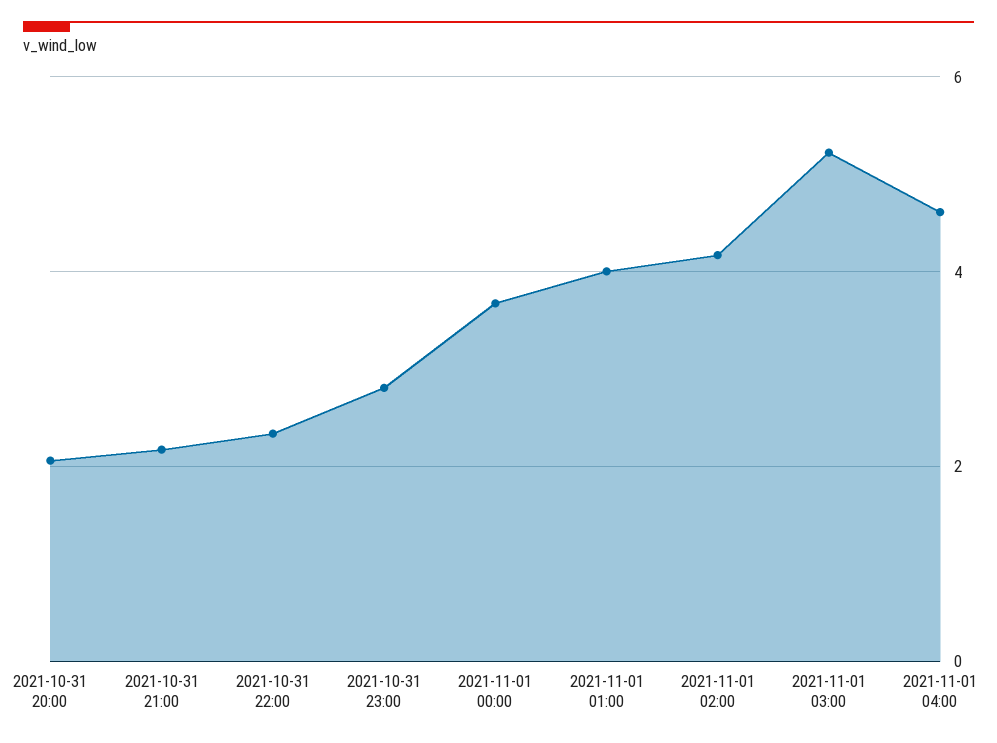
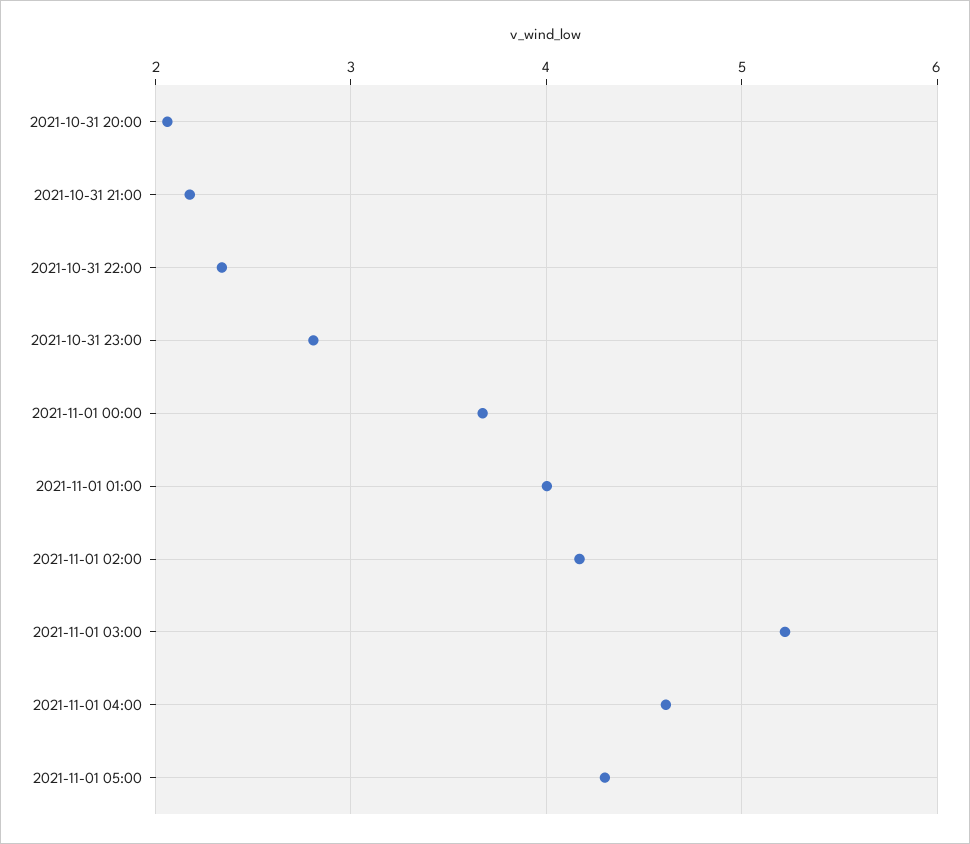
2021-11-01 05:00: none -> 4.3

